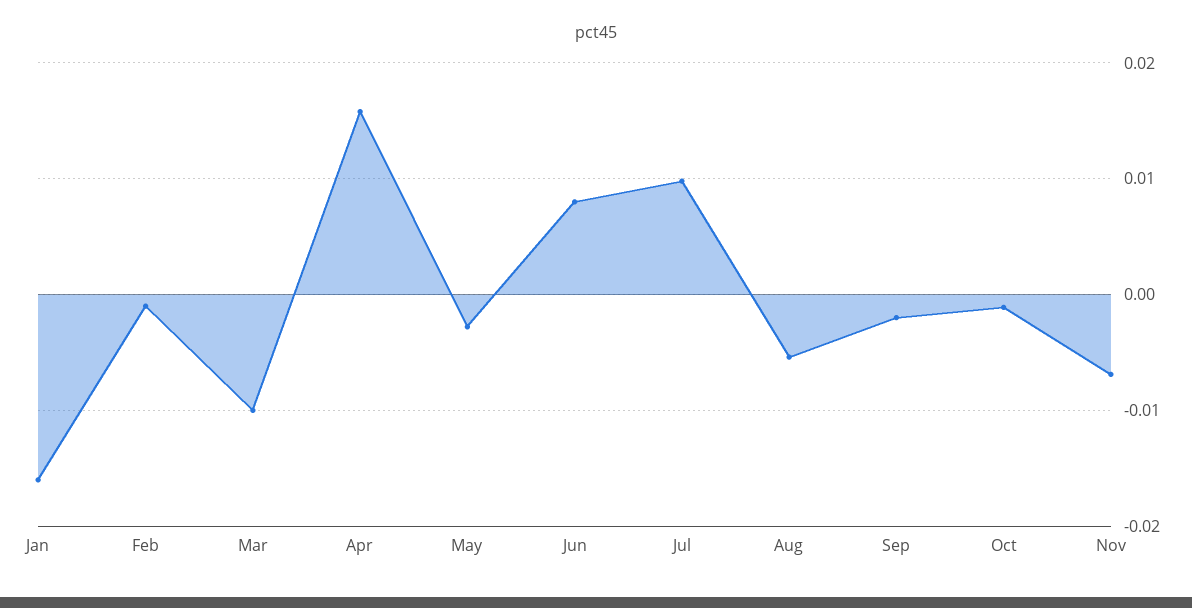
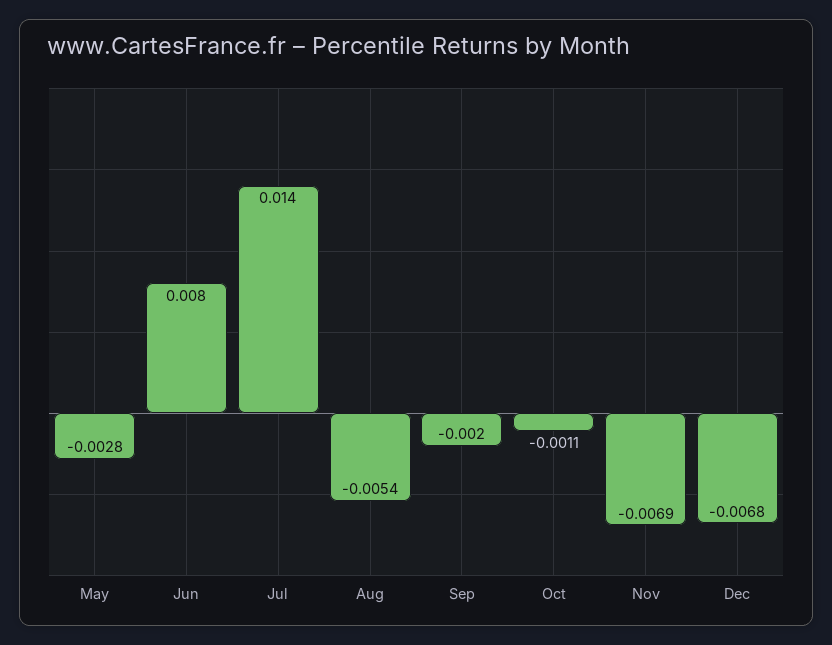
Jan: -0.016 -> none
Feb: -0.001 -> none
Mar: -0.01 -> none
Apr: 0.016 -> none
Jul: 0.01 -> 0.014
Dec: none -> -0.0068

